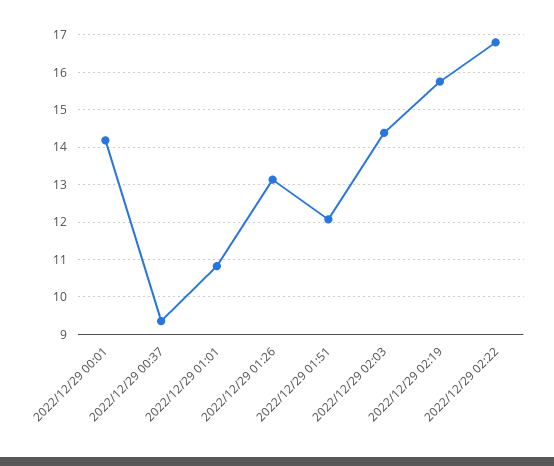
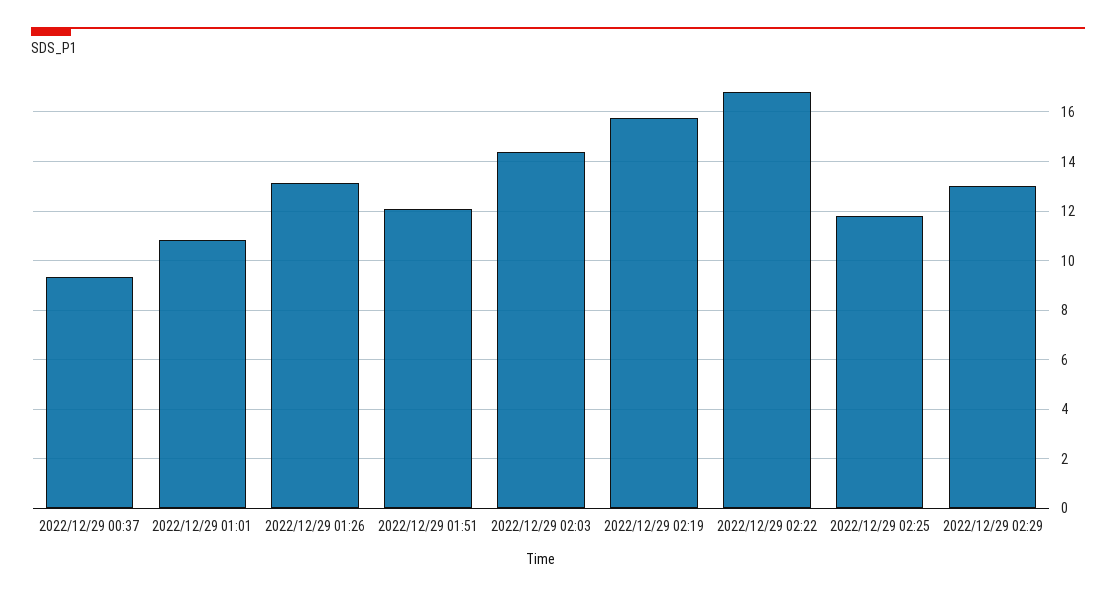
2022/12/29 00:01: 14.2 -> none
2022/12/29 02:25: none -> 11.75
2022/12/29 02:29: none -> 13

